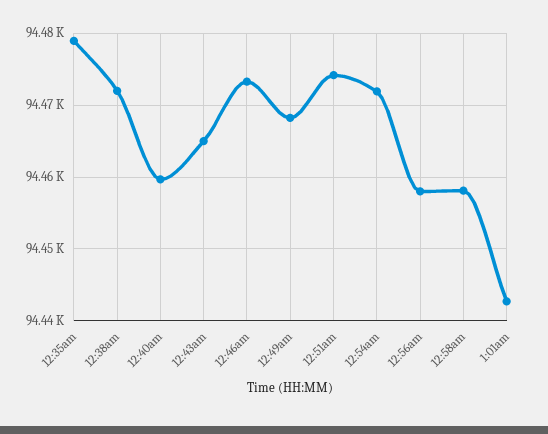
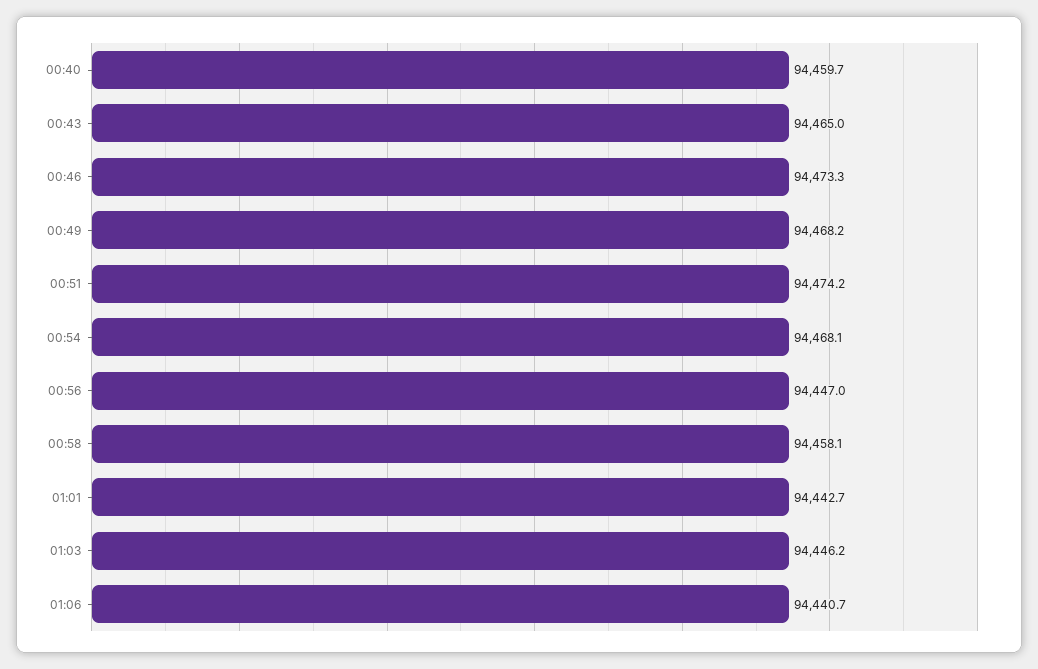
12:35am: 94479 -> none
12:38am: 94472 -> none
12:54am: 94472 -> 94468.1
12:56am: 94458 -> 94447
01:03: none -> 94446.2
01:06: none -> 94440.7

